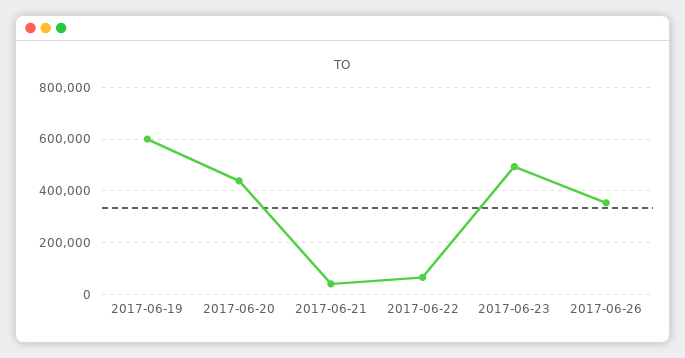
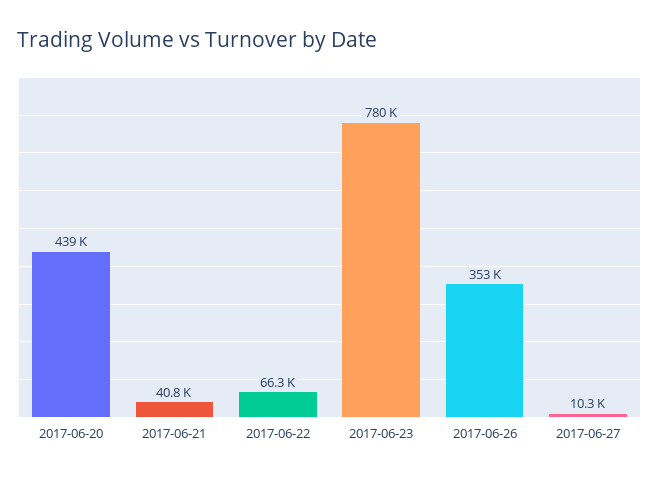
2017-06-19: 600000 -> none
2017-06-23: 500000 -> 780000
2017-06-27: none -> 10300

